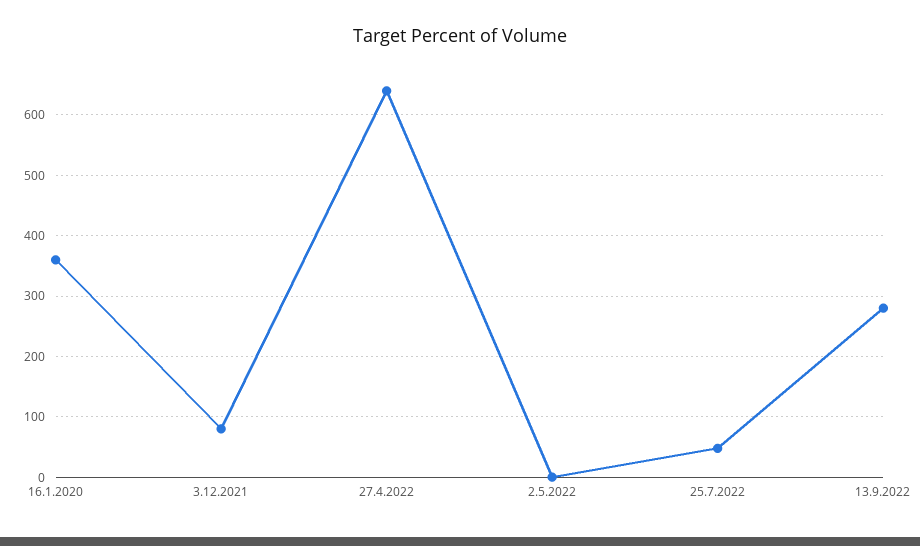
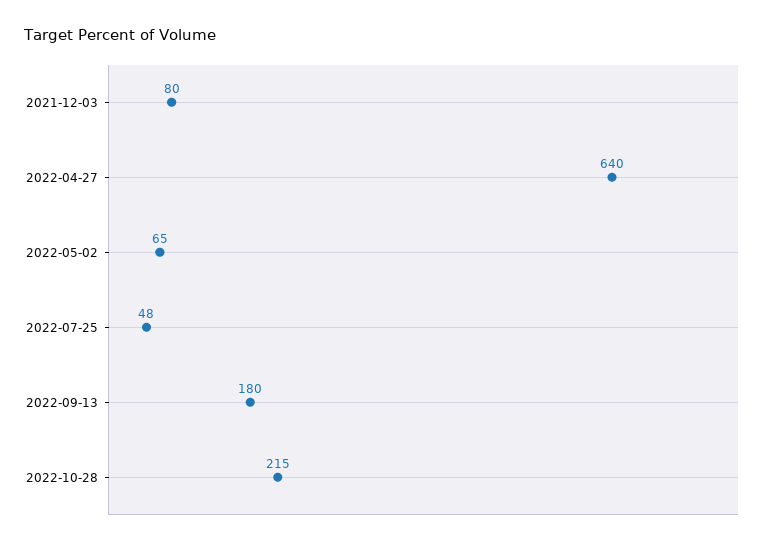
16.1.2020: 360 -> none
2.5.2022: 0 -> 65
13.9.2022: 280 -> 180
2022-10-28: none -> 215

